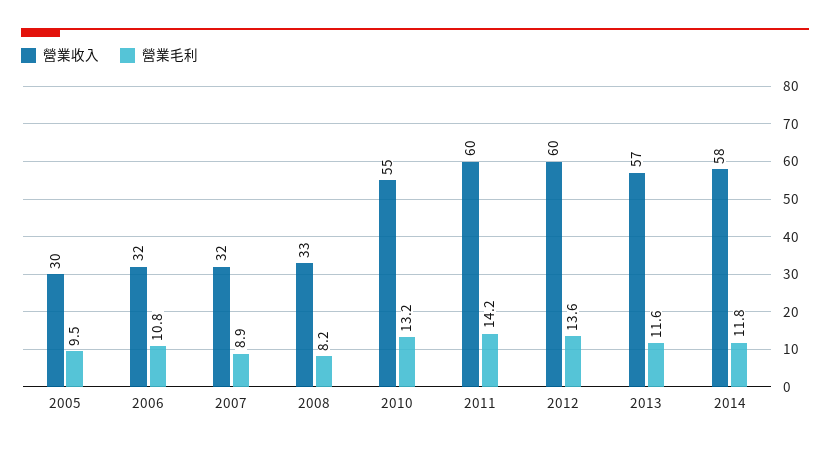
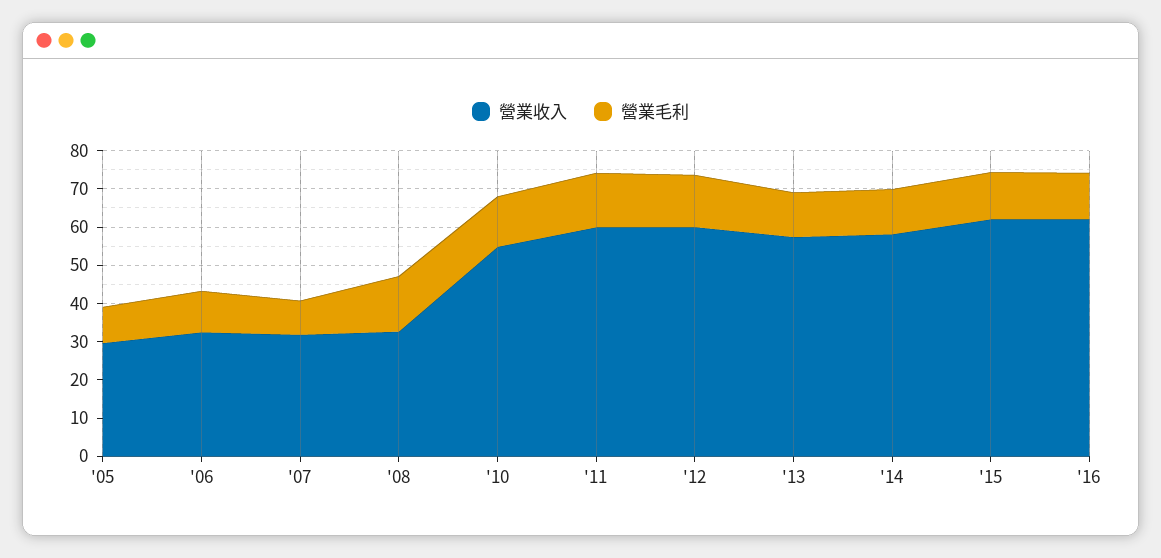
營業毛利, 2008: 8.2 -> 15
營業收入, '15: none -> 62.5
營業毛利, '15: none -> 12.5
營業收入, '16: none -> 62.5
營業毛利, '16: none -> 12.5

